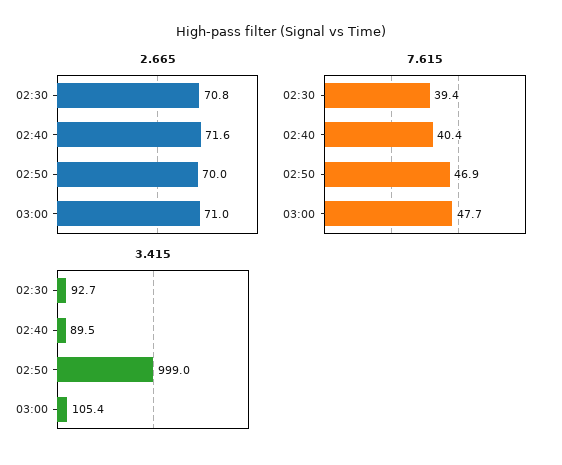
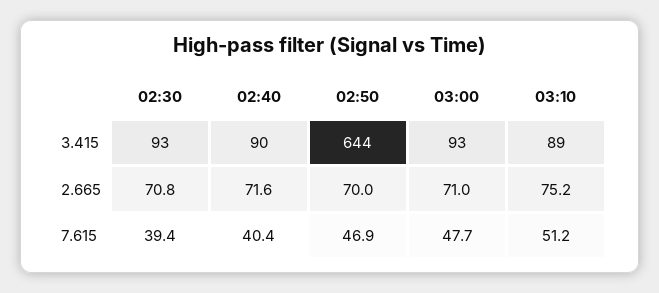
3.415, 02:50: 999 -> 644
3.415, 03:00: 105.4 -> 93
3.415, 03:10: none -> 89
2.665, 03:10: none -> 75.2
7.615, 03:10: none -> 51.2

